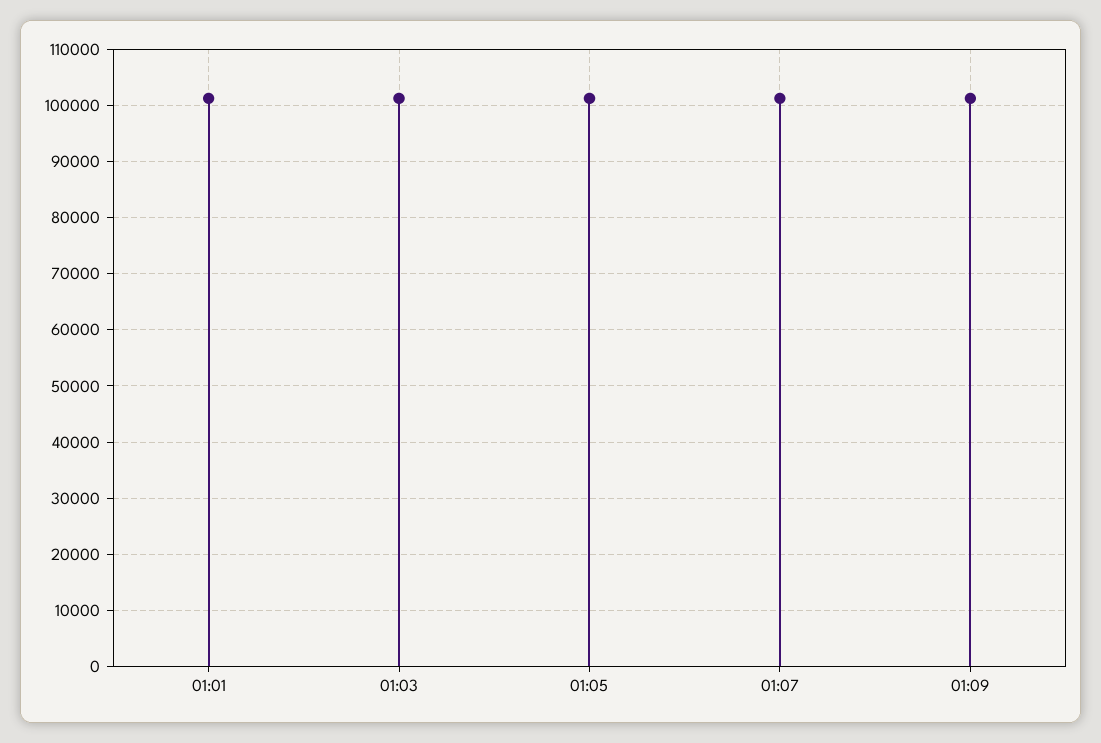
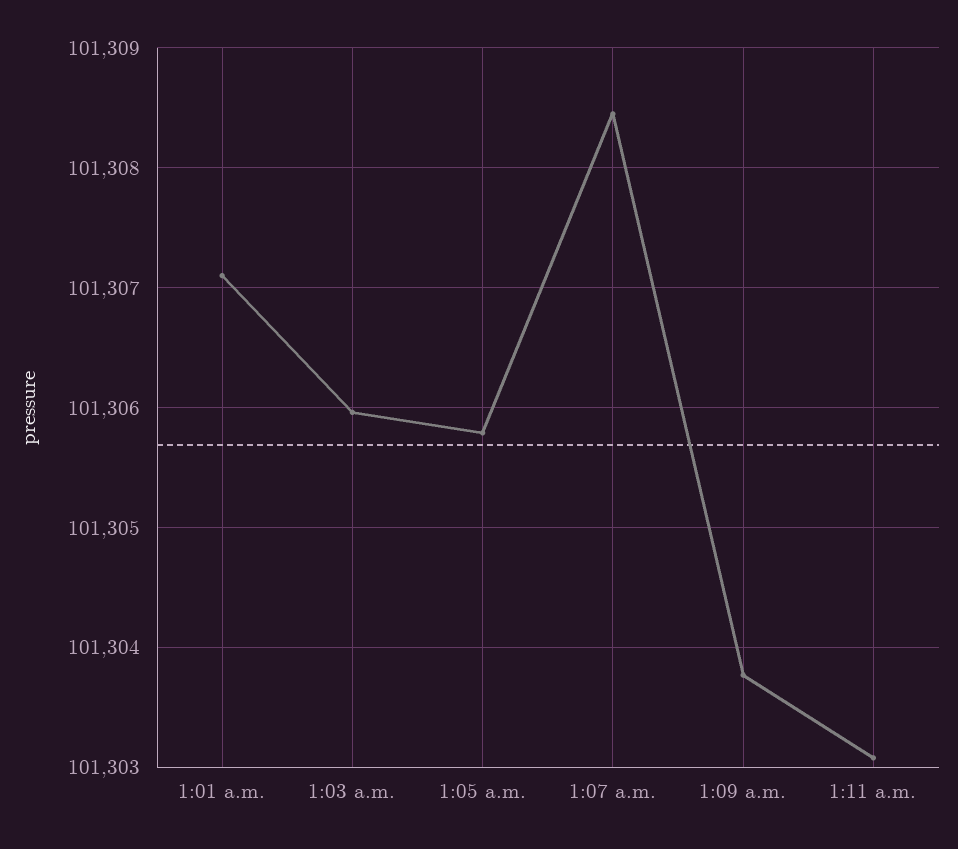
1:11 a.m.: none -> 101303.1

